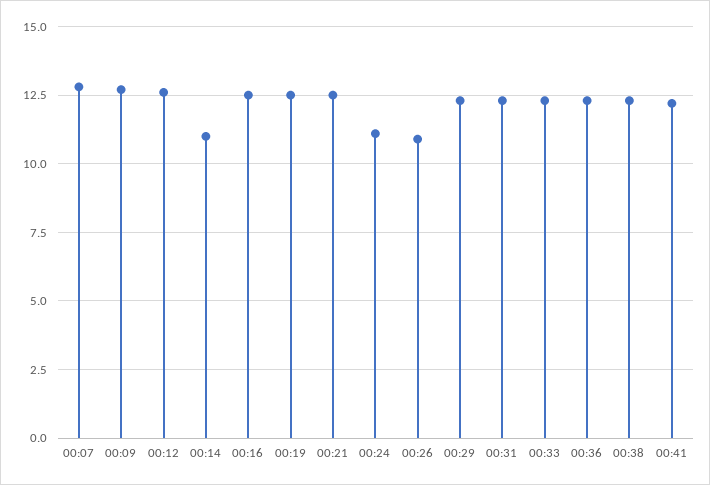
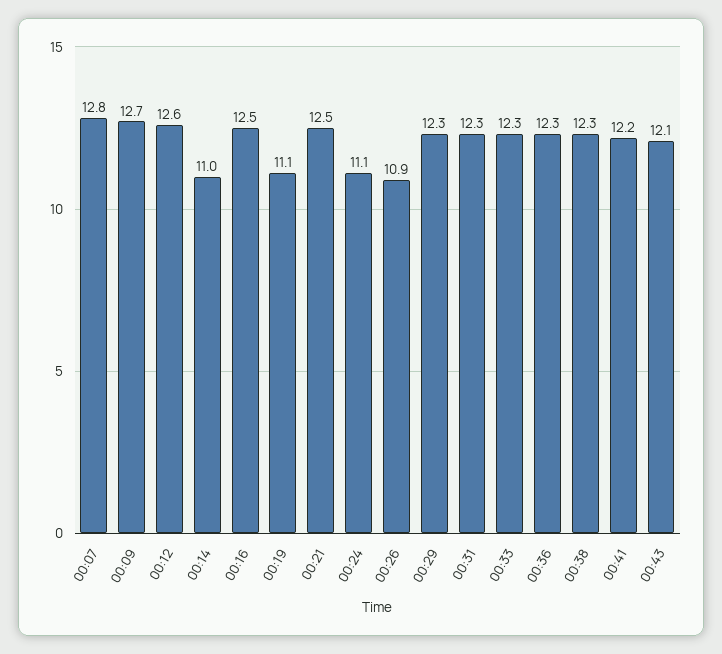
00:19: 12.5 -> 11.1
00:43: none -> 12.1

